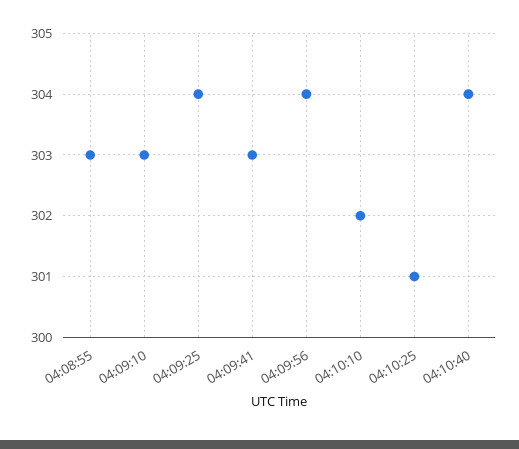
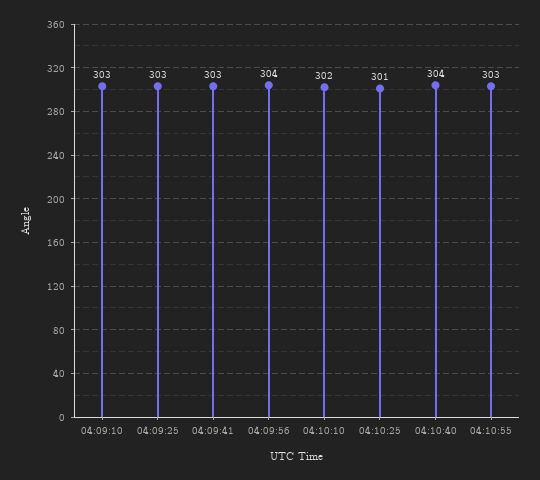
04:08:55: 303 -> none
04:09:25: 304 -> 303
04:10:55: none -> 303

